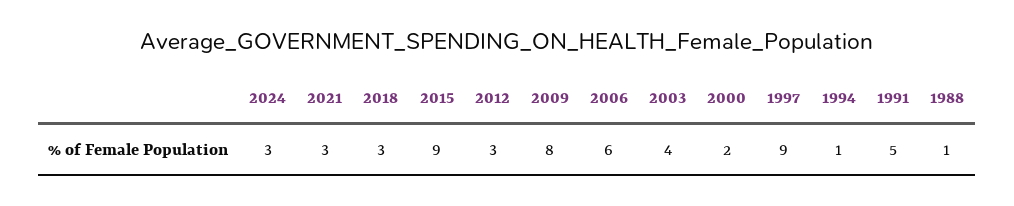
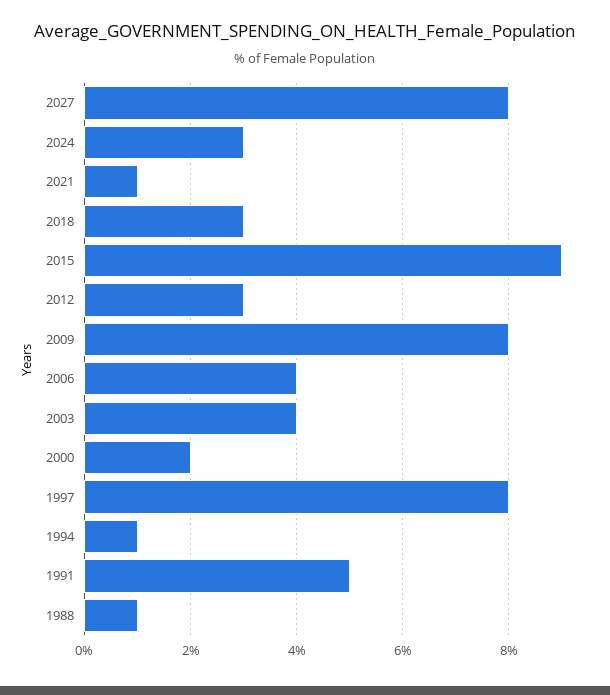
2021: 3 -> 1
2006: 6 -> 4
1997: 9 -> 8
2027: none -> 8

